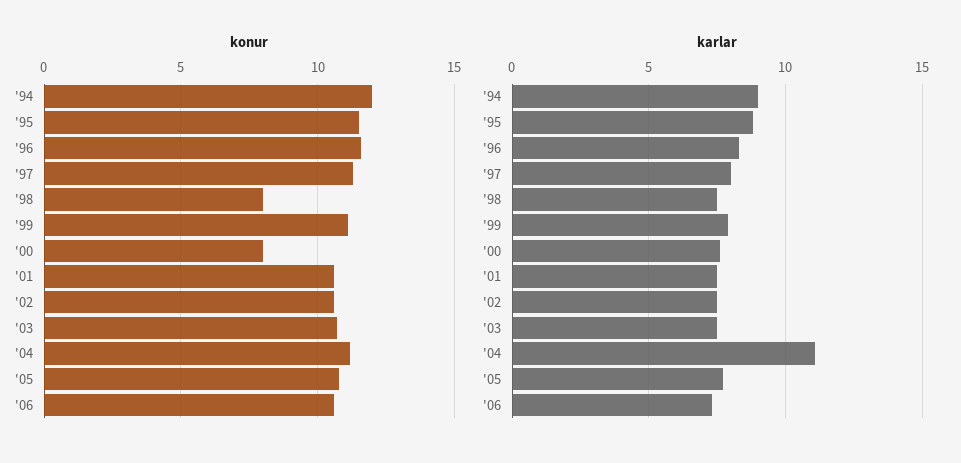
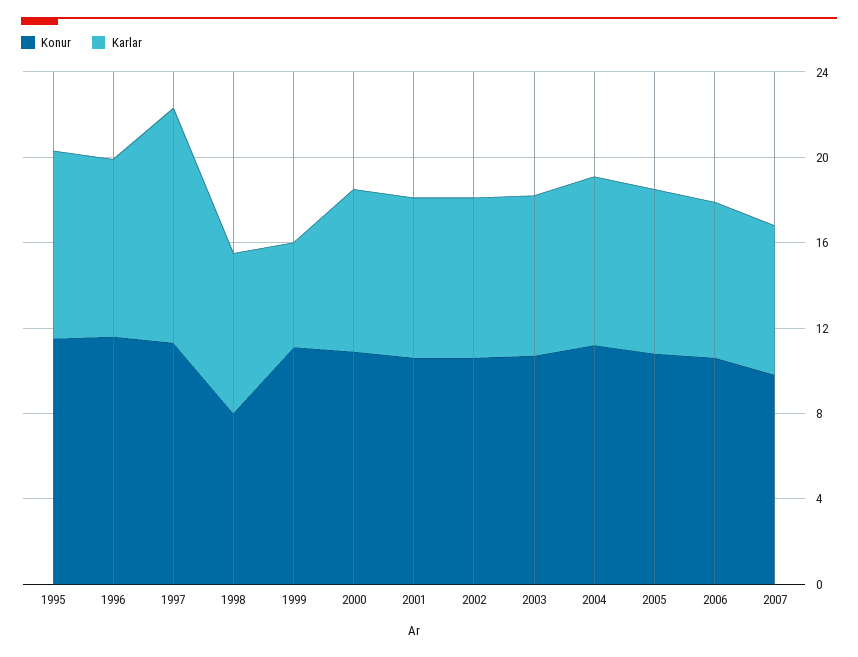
konur, '94: 12 -> none
konur, '00: 8 -> 11
karlar, '94: 9 -> none
karlar, '97: 8 -> 11
karlar, '99: 8 -> 5
karlar, '04: 11 -> 8
konur, 2007: none -> 10
karlar, 2007: none -> 7

